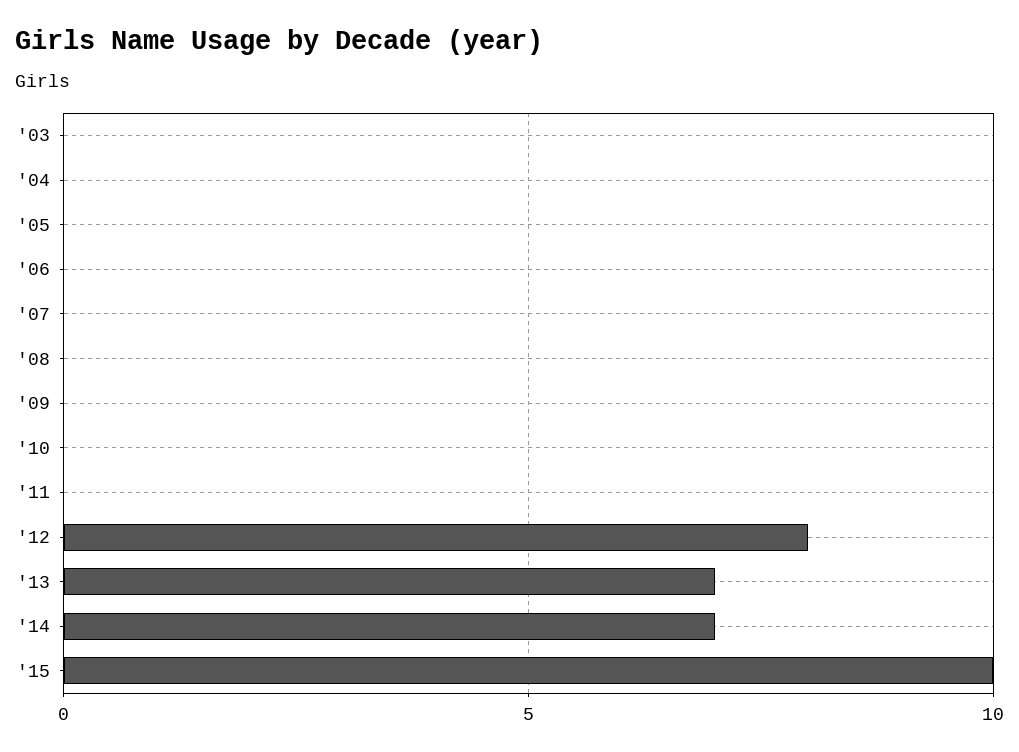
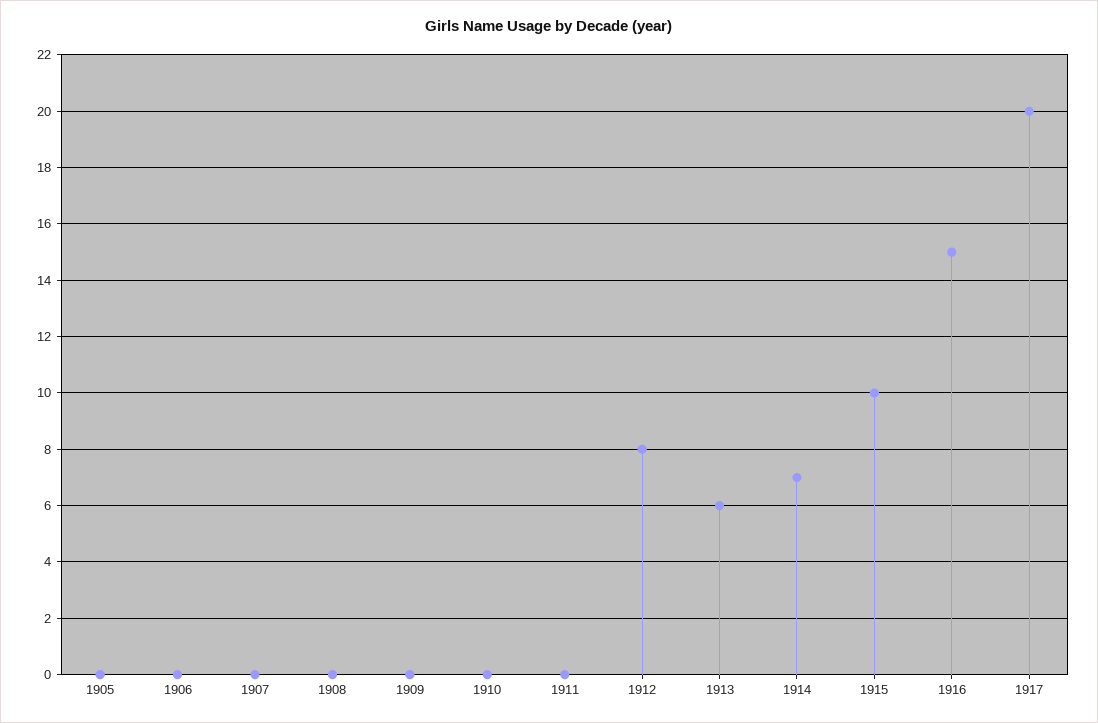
'03: 0 -> none
'04: 0 -> none
'13: 7 -> 6
1916: none -> 15
1917: none -> 20

